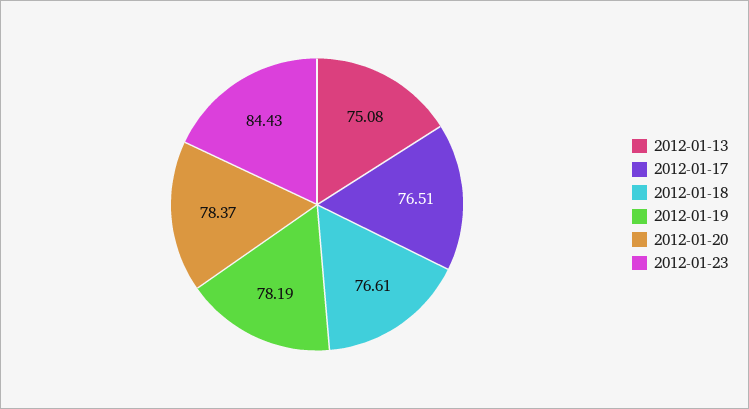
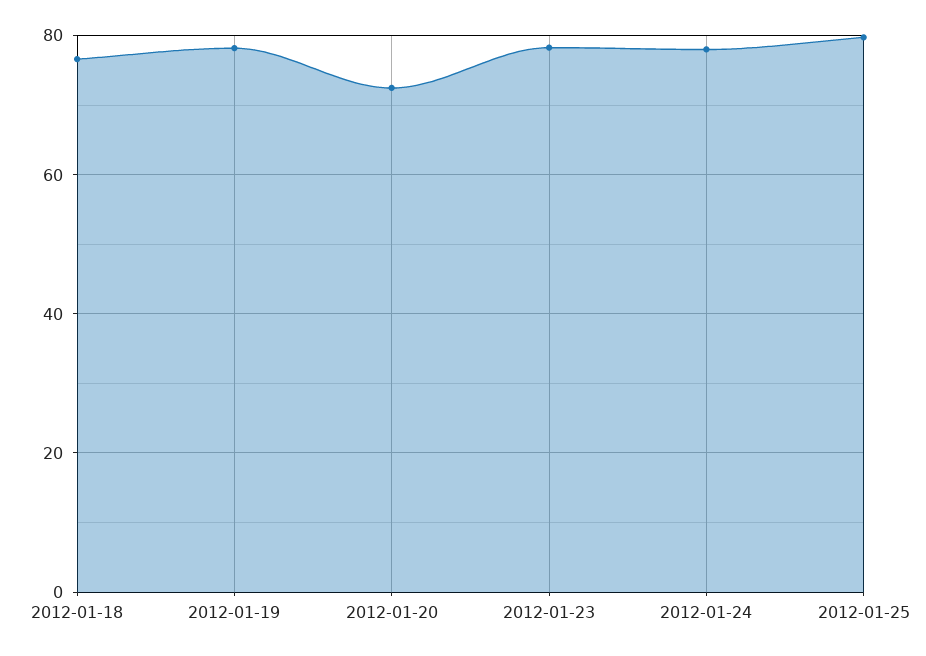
2012-01-13: 75.08 -> none
2012-01-17: 76.51 -> none
2012-01-20: 78.37 -> 72
2012-01-23: 84.43 -> 78
2012-01-24: none -> 78
2012-01-25: none -> 80

